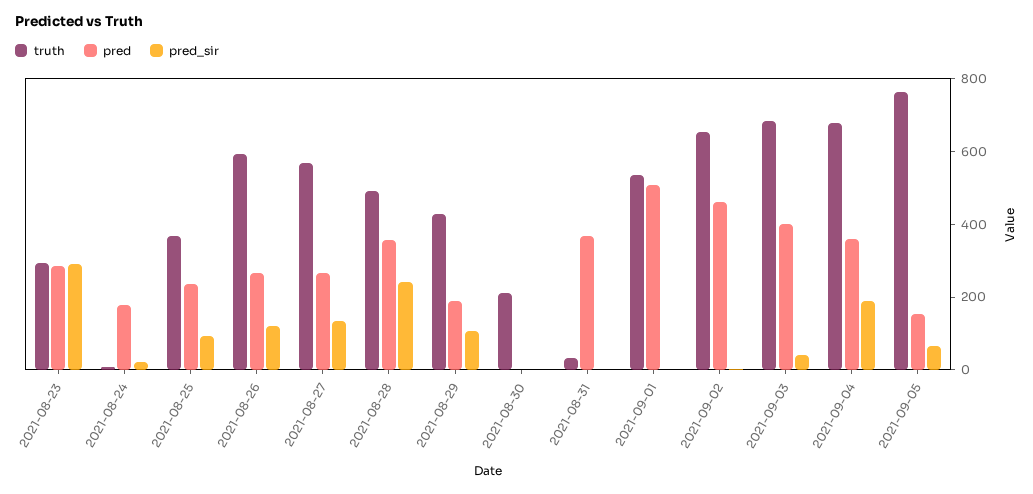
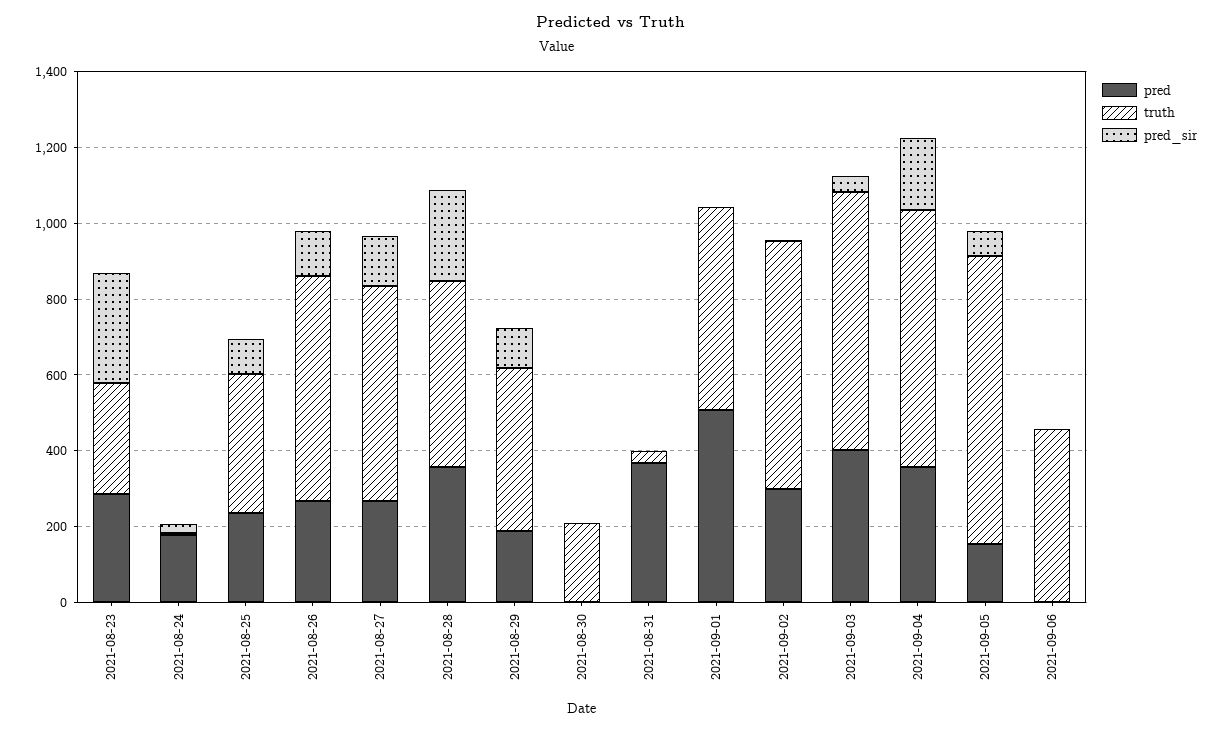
pred, 2021-09-02: 450 -> 300
pred, 2021-09-06: none -> 0
truth, 2021-09-06: none -> 450
pred_sir, 2021-09-06: none -> 0

